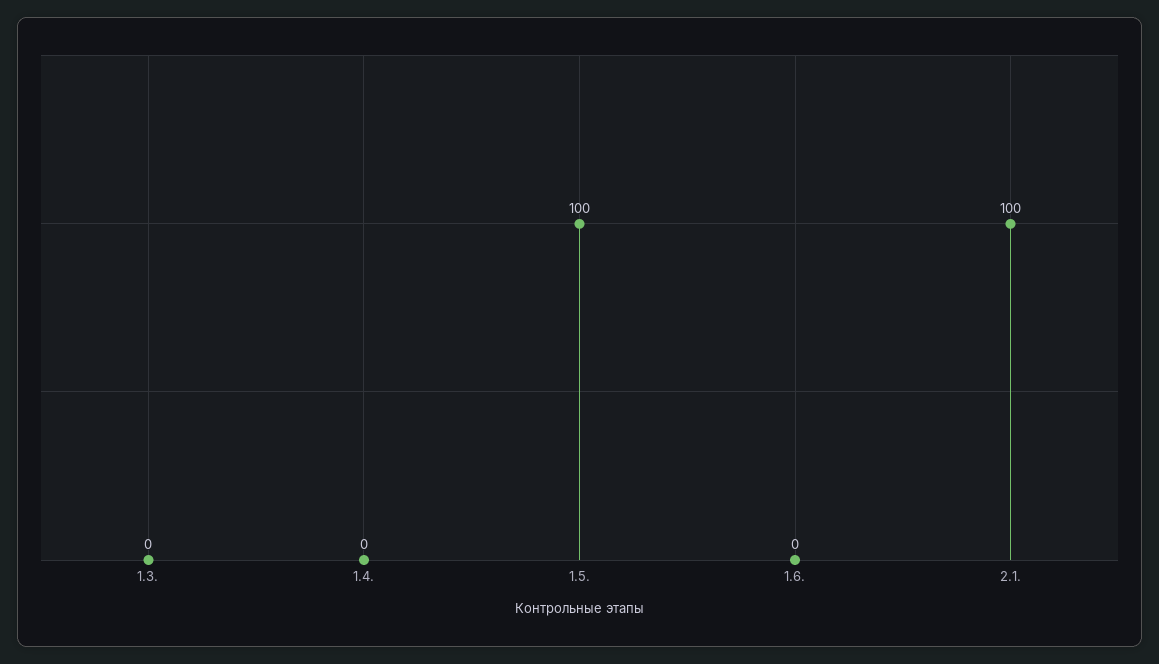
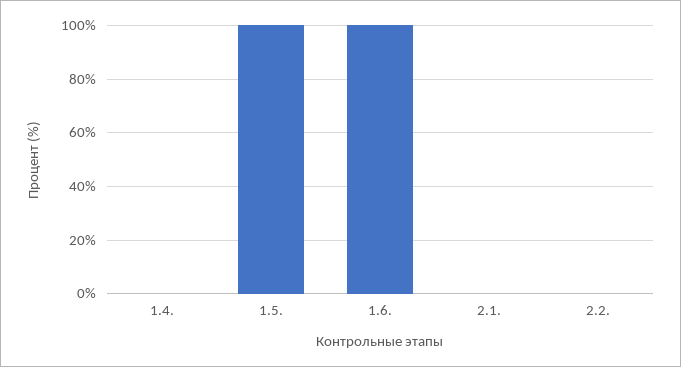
1.3.: 0 -> none
1.6.: 0 -> 100
2.1.: 100 -> 0
2.2.: none -> 0

